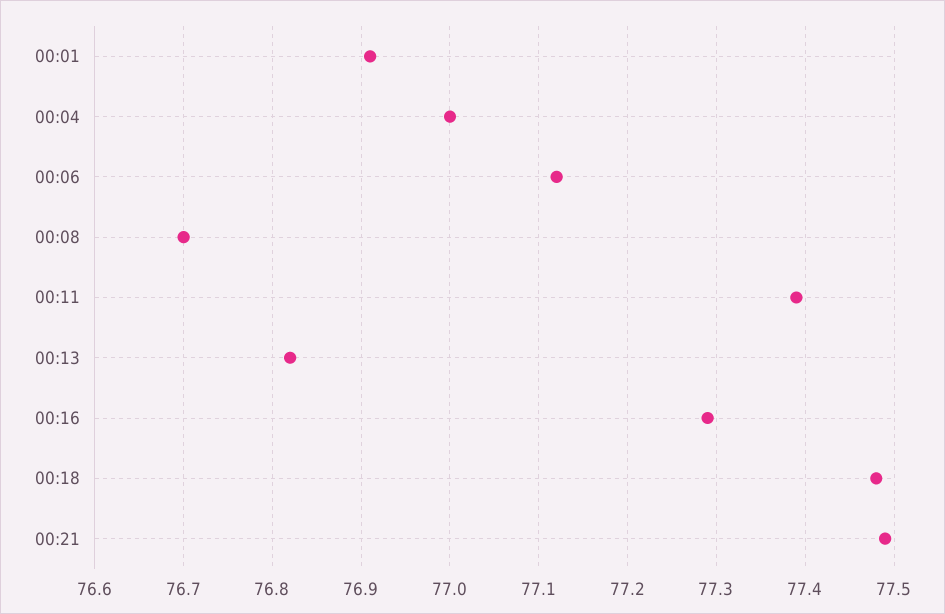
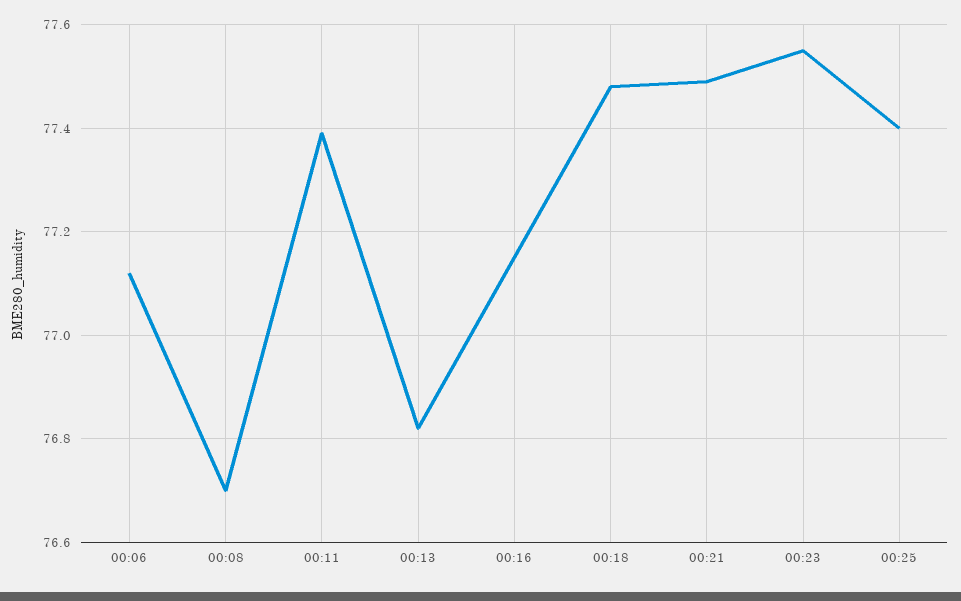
00:01: 76.91 -> none
00:04: 77 -> none
00:16: 77.29 -> 77.15
00:23: none -> 77.55
00:25: none -> 77.4

